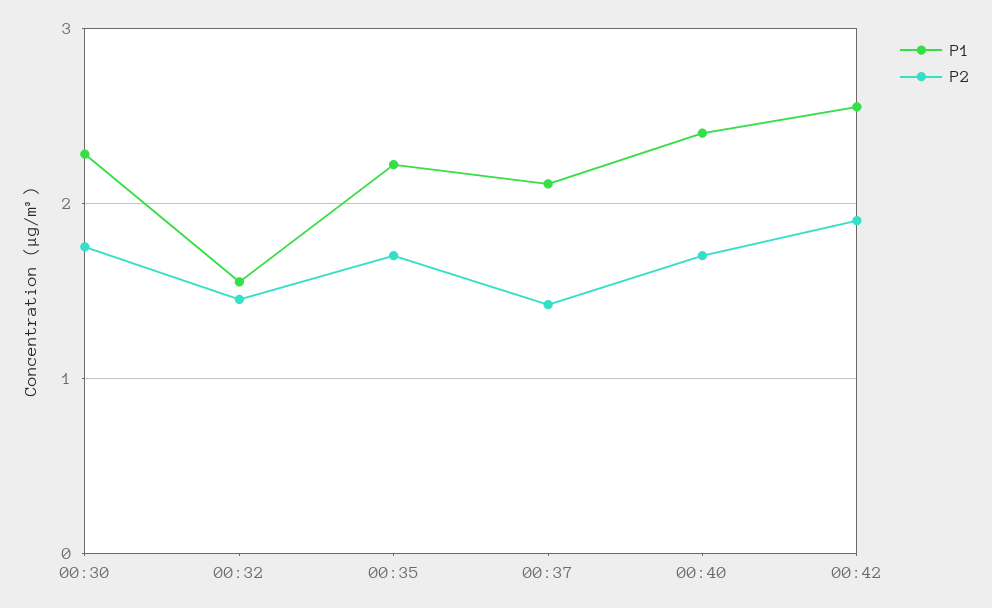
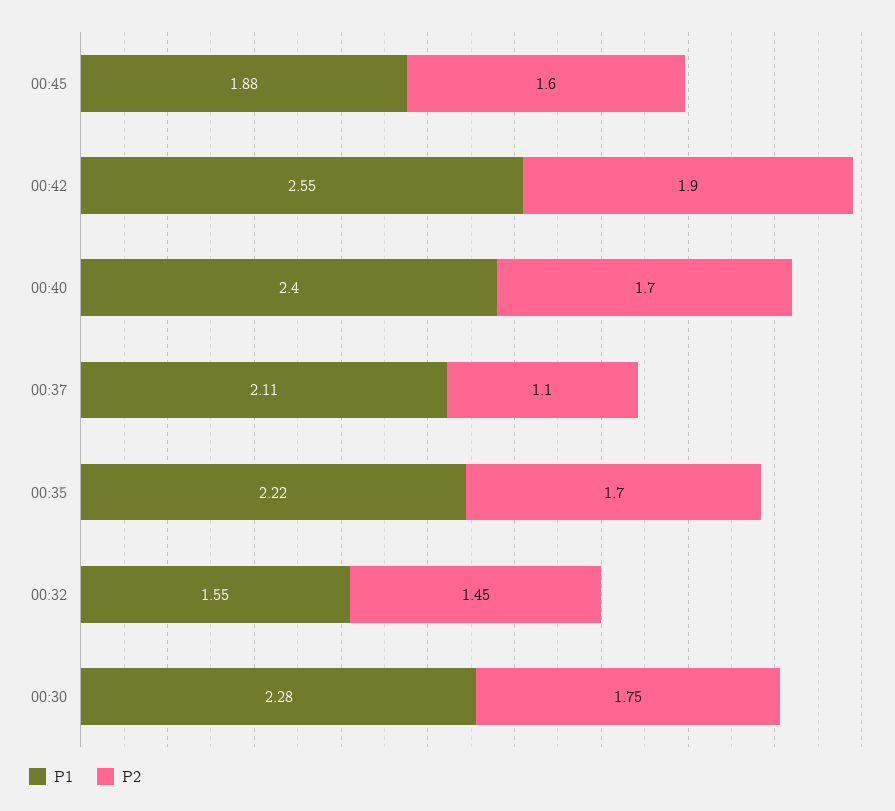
P2, 00:37: 1.4 -> 1.1
P1, 00:45: none -> 1.88
P2, 00:45: none -> 1.6

